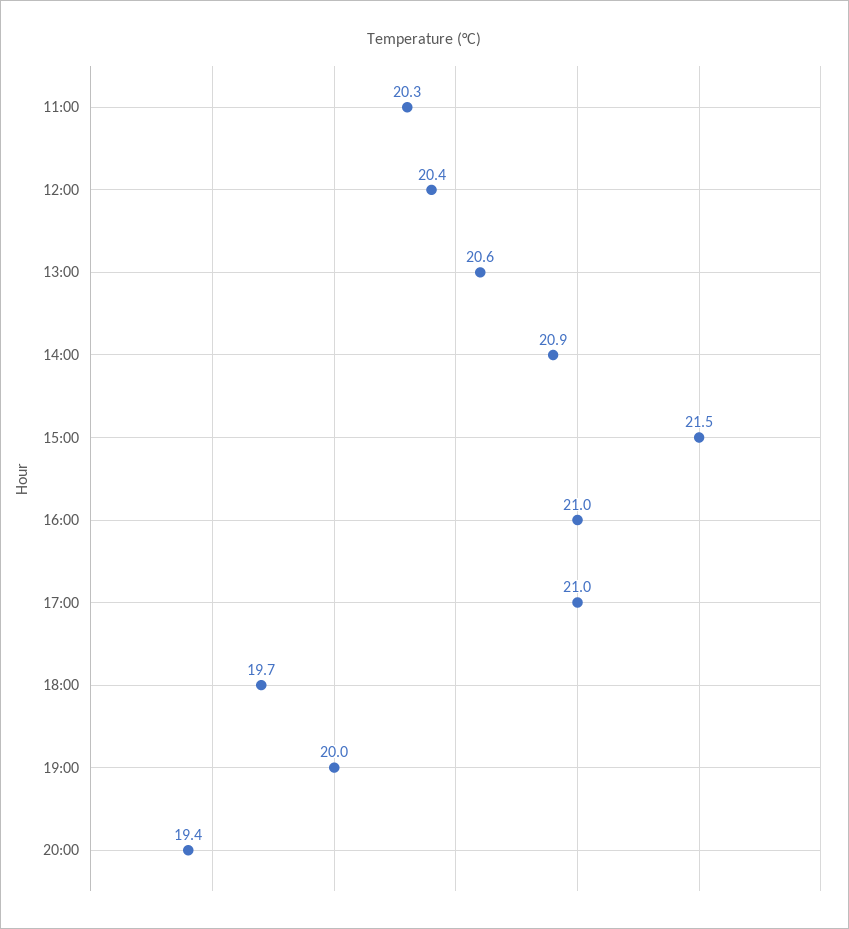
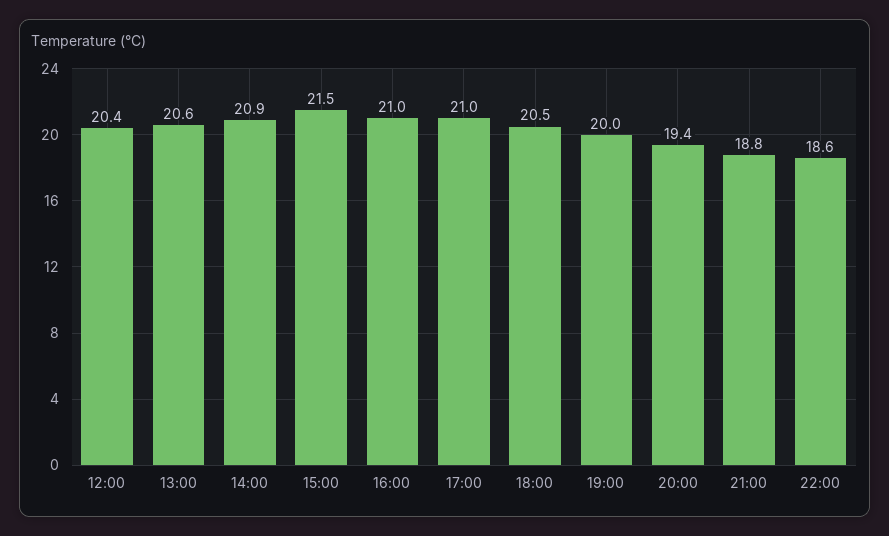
11:00: 20.3 -> none
18:00: 19.7 -> 20.5
21:00: none -> 18.8
22:00: none -> 18.6

